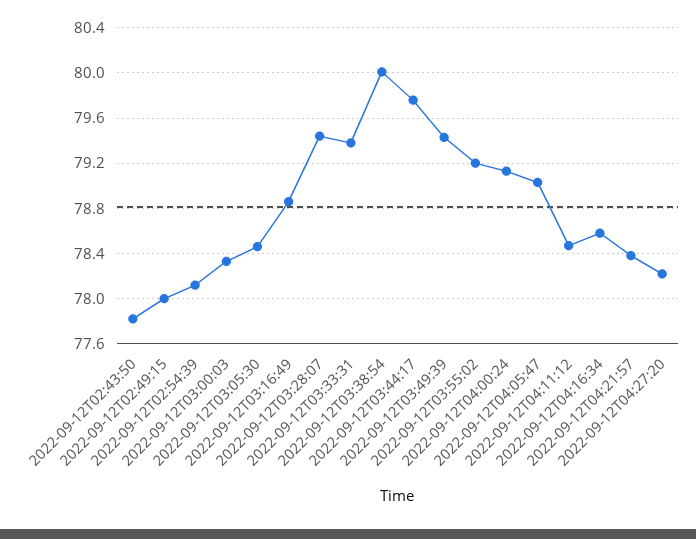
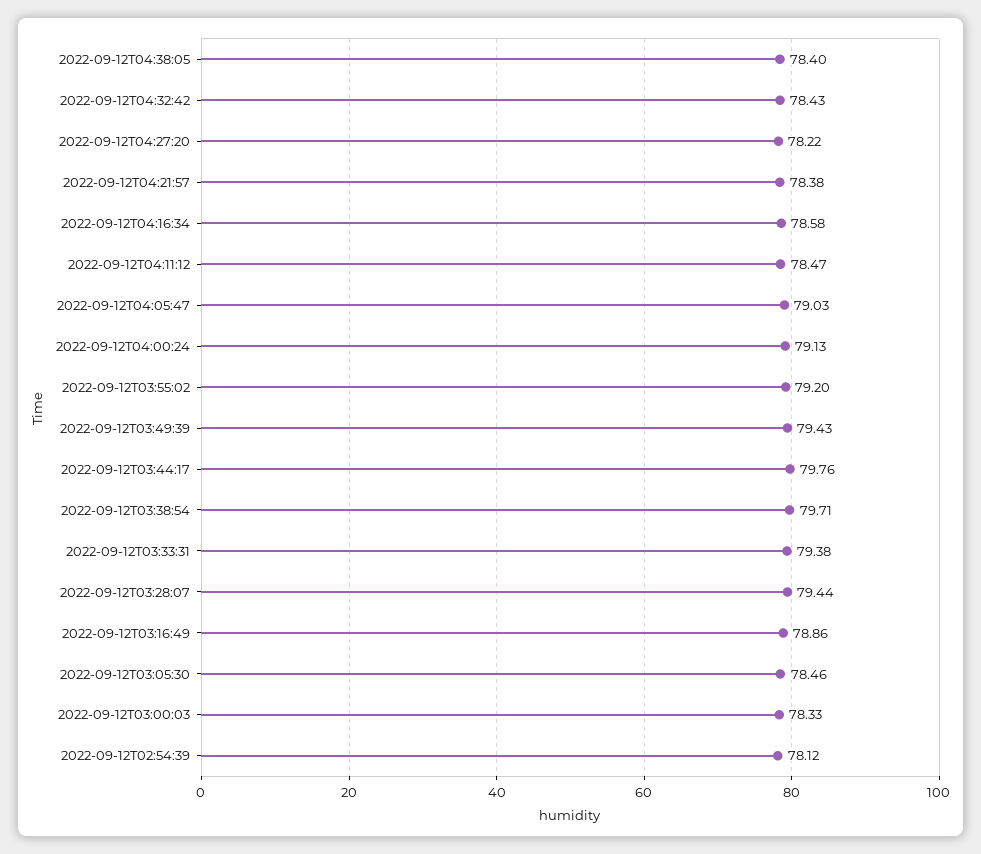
2022-09-12T02:43:50: 77.8 -> none
2022-09-12T02:49:15: 78 -> none
2022-09-12T03:38:54: 80 -> 79.71
2022-09-12T04:38:05: none -> 78.4
2022-09-12T04:32:42: none -> 78.43

